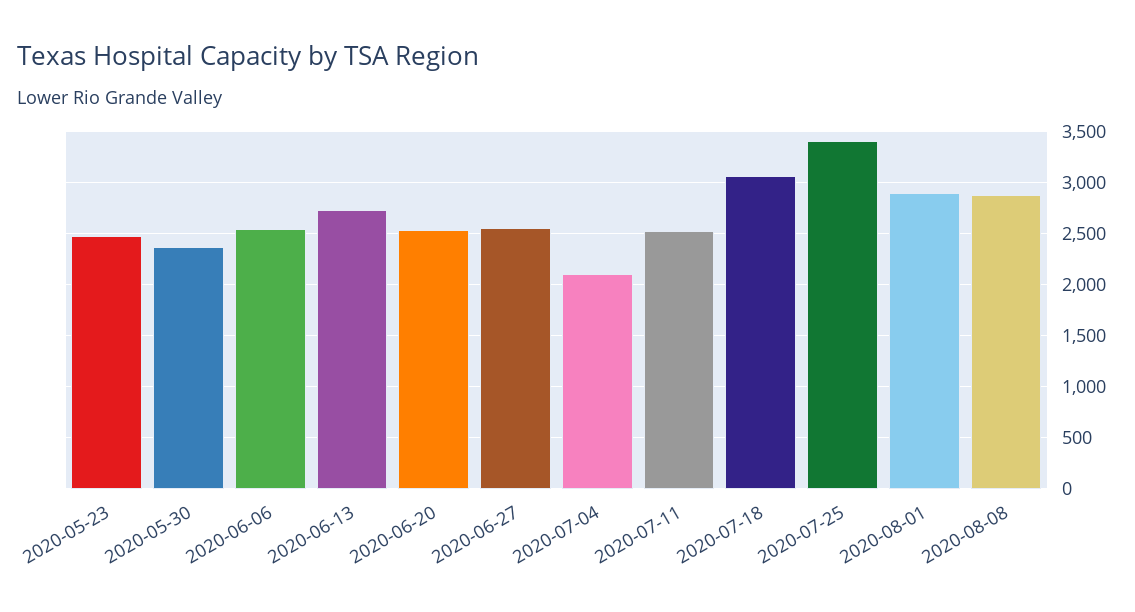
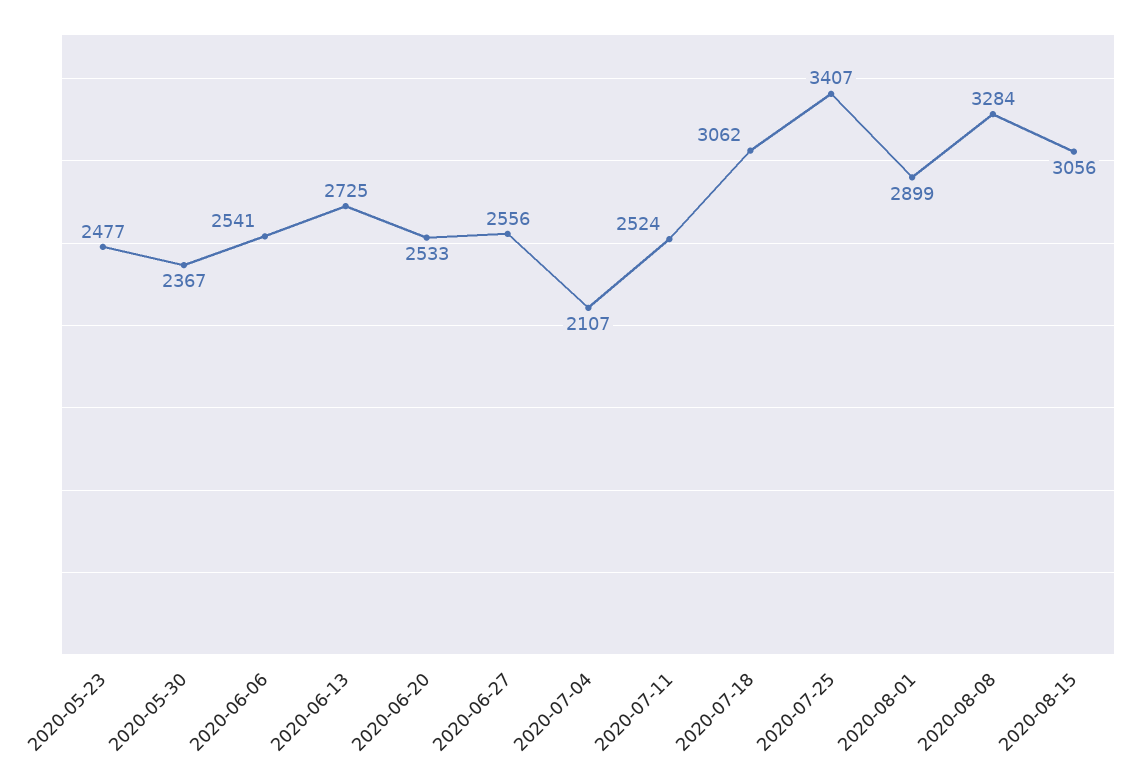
2020-08-08: 2900 -> 3284
2020-08-15: none -> 3056

